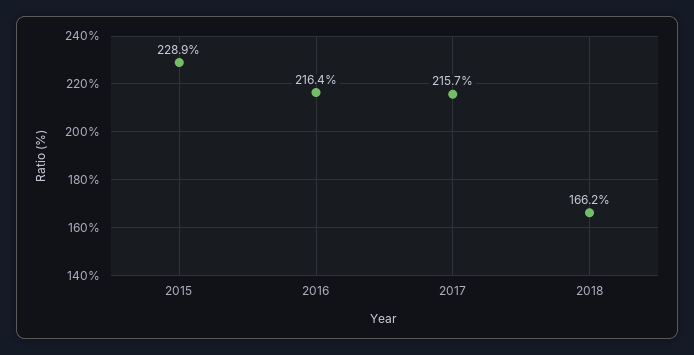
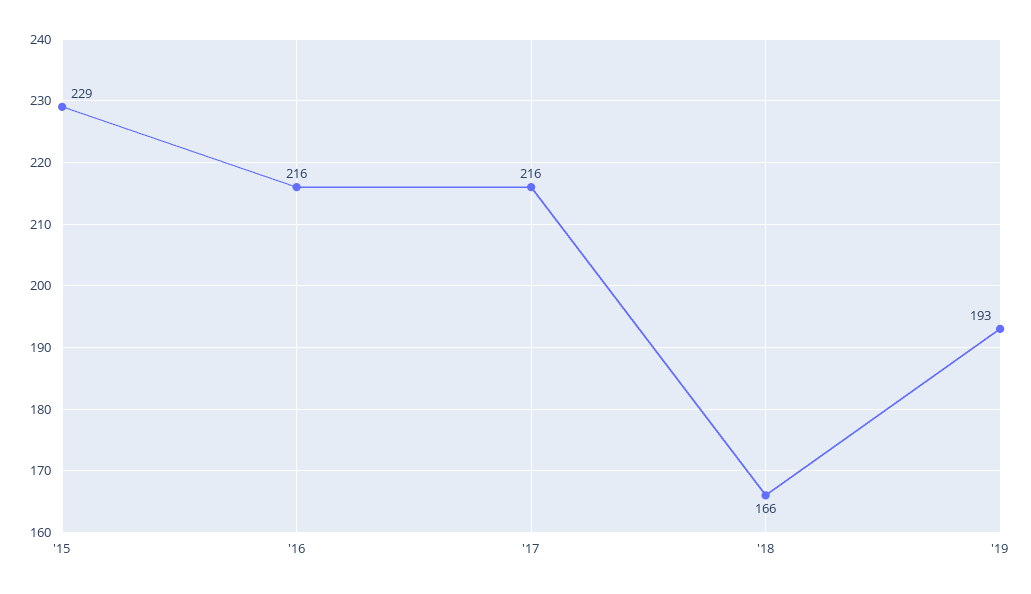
'19: none -> 193

